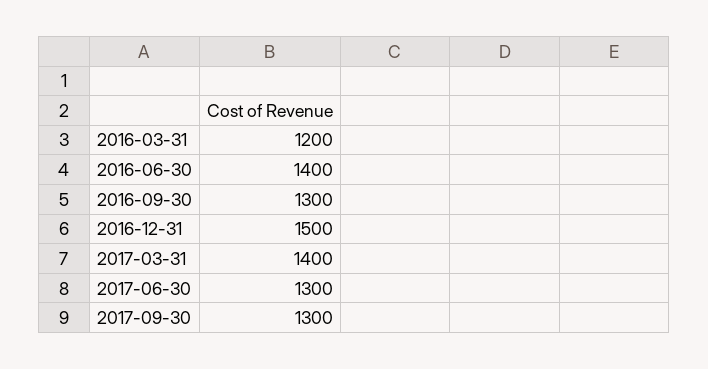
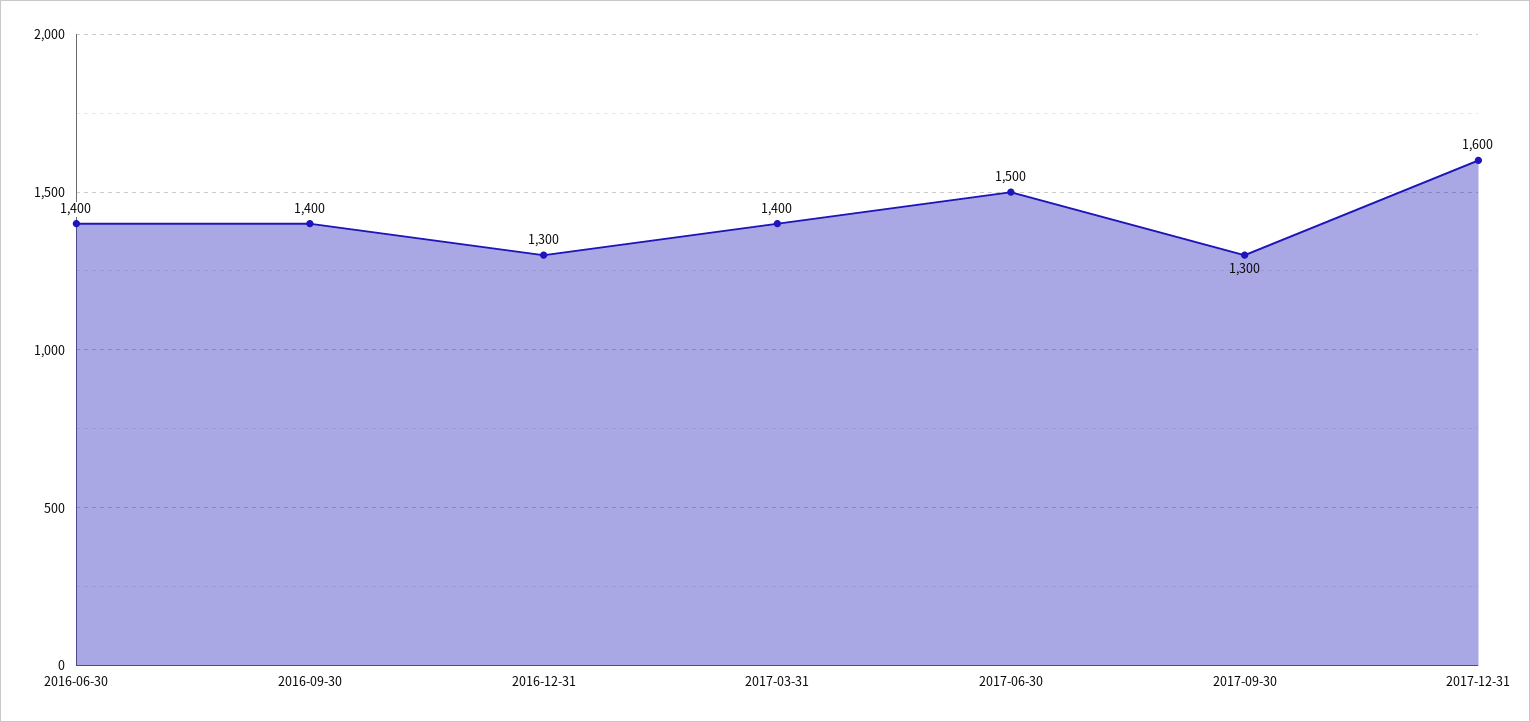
2016-03-31: 1200 -> none
2016-09-30: 1300 -> 1400
2016-12-31: 1500 -> 1300
2017-06-30: 1300 -> 1500
2017-12-31: none -> 1600

